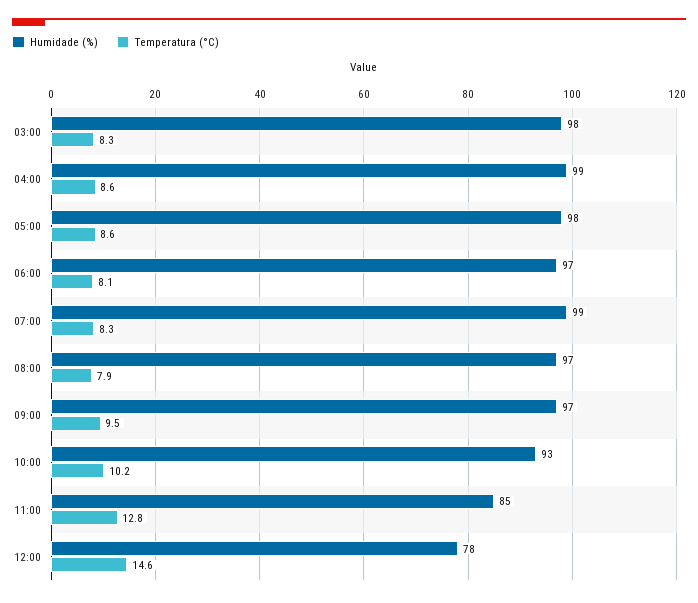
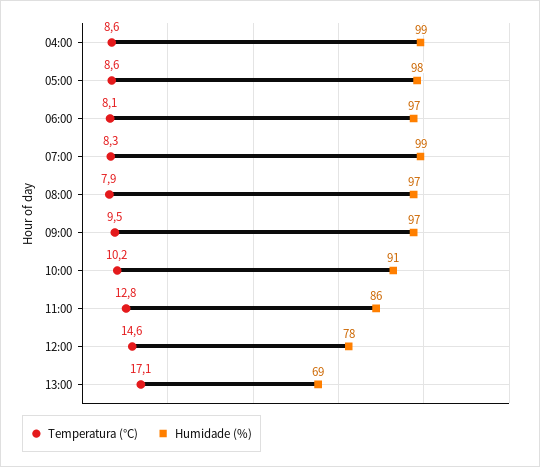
Humidade (%), 03:00: 98 -> none
Temperatura (°C), 03:00: 8.3 -> none
Humidade (%), 10:00: 93 -> 91
Humidade (%), 11:00: 85 -> 86
Temperatura (°C), 13:00: none -> 17.1
Humidade (%), 13:00: none -> 69

